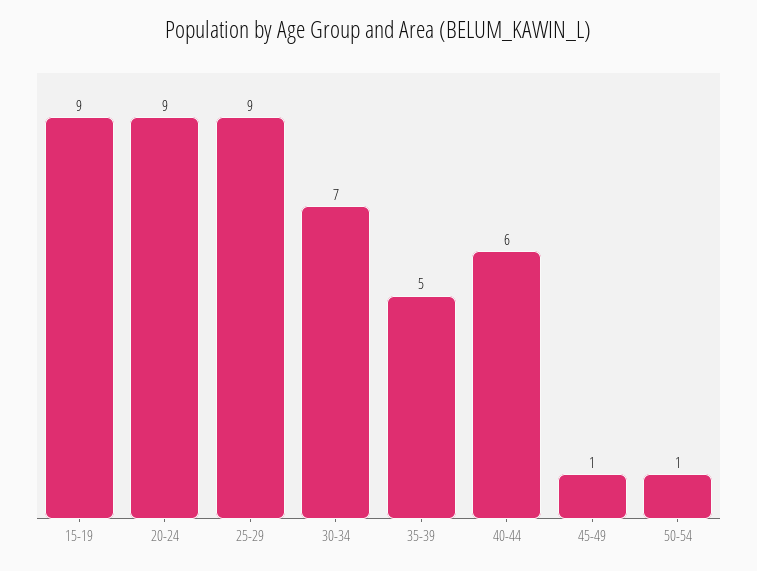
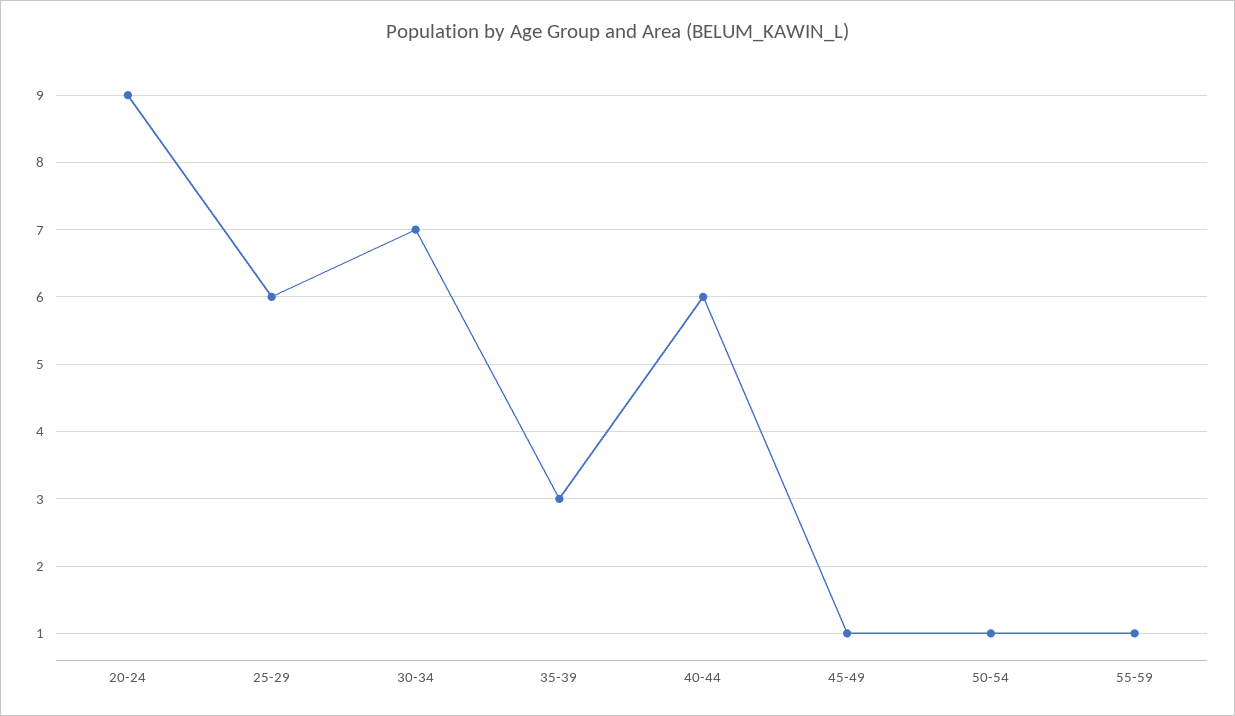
15-19: 9 -> none
25-29: 9 -> 6
35-39: 5 -> 3
55-59: none -> 1

